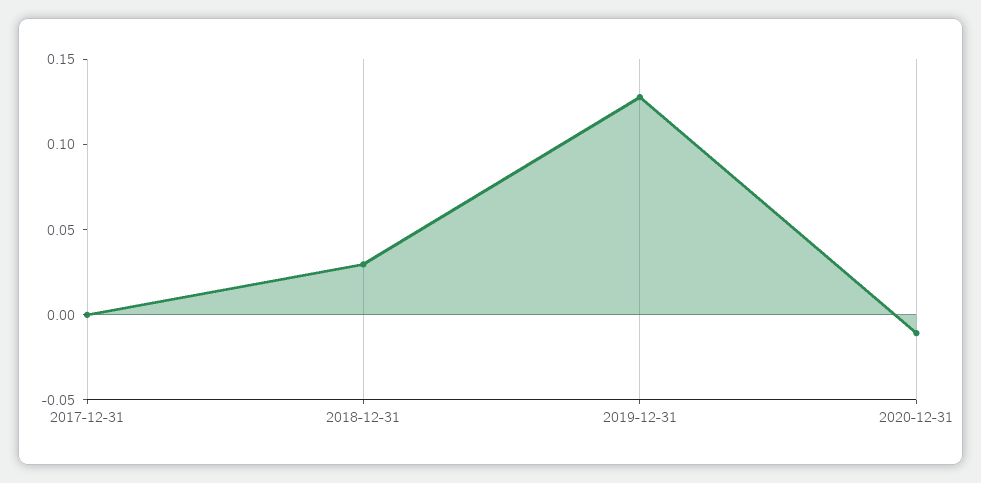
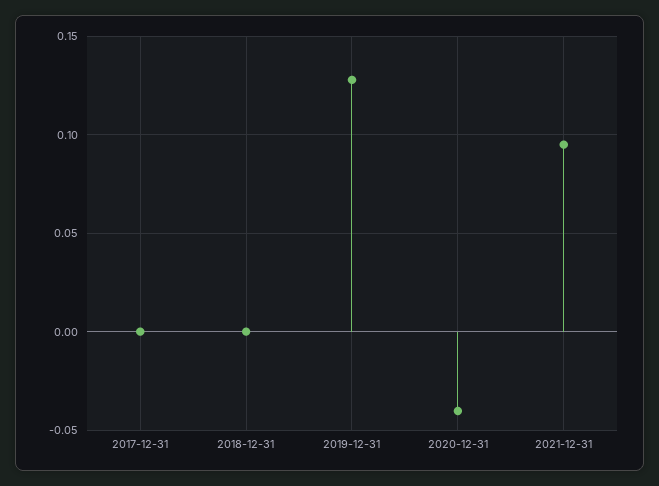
2018-12-31: 0.03 -> 0
2020-12-31: -0.01 -> -0.04
2021-12-31: none -> 0.095

